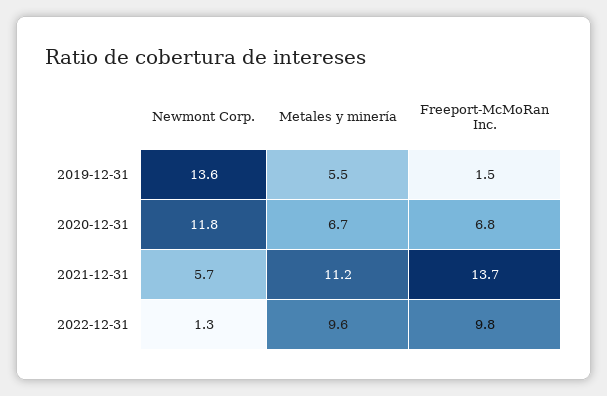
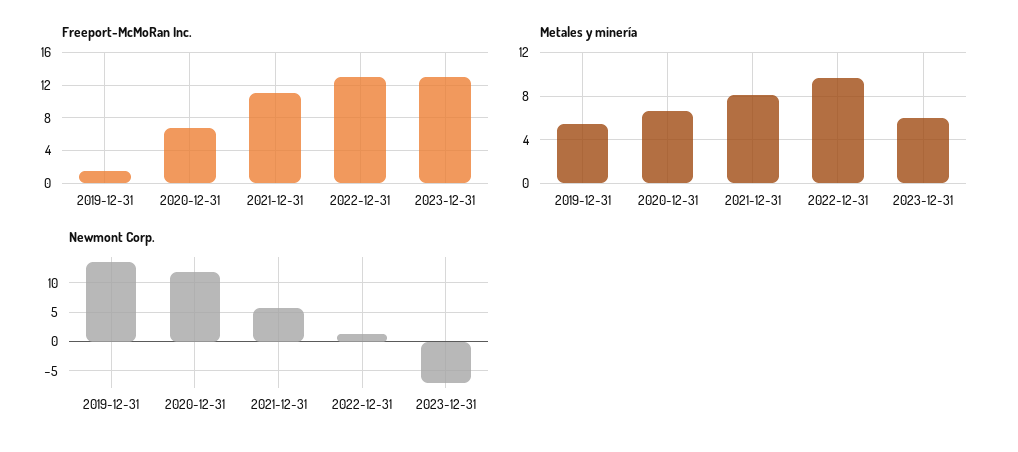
Metales y minería, 2021-12-31: 11.2 -> 8
Freeport-McMoRan Inc., 2021-12-31: 13.7 -> 11
Freeport-McMoRan Inc., 2022-12-31: 9.8 -> 13
Freeport-McMoRan Inc., 2023-12-31: none -> 13
Metales y minería, 2023-12-31: none -> 6
Newmont Corp., 2023-12-31: none -> -7.5

